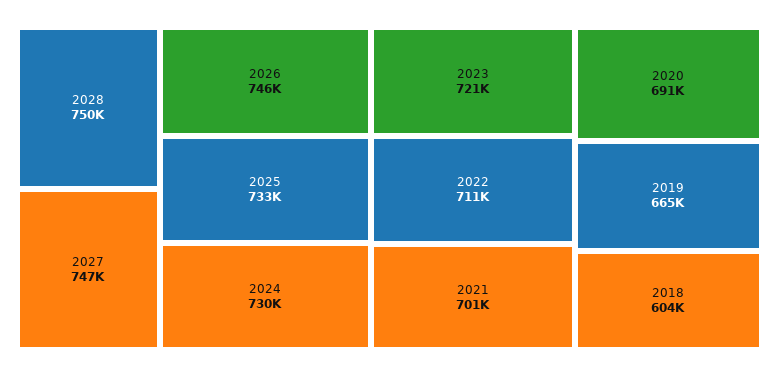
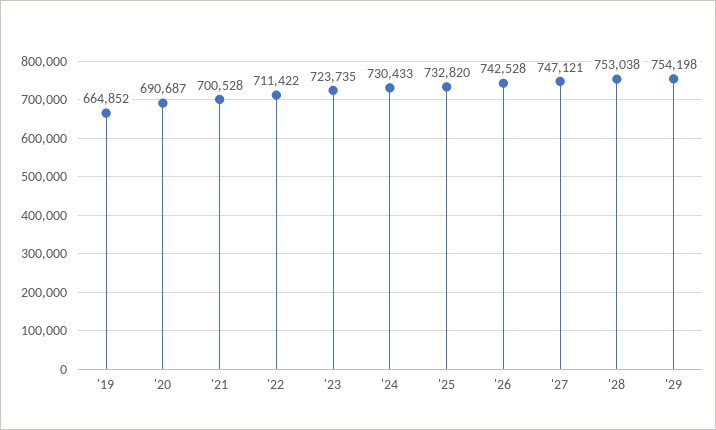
2028: 750000 -> 753038
2026: 746000 -> 742528
2023: 721000 -> 723735
2018: 604000 -> none
'29: none -> 754198

